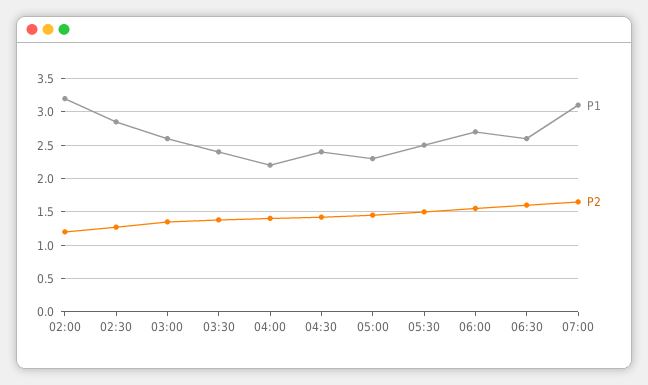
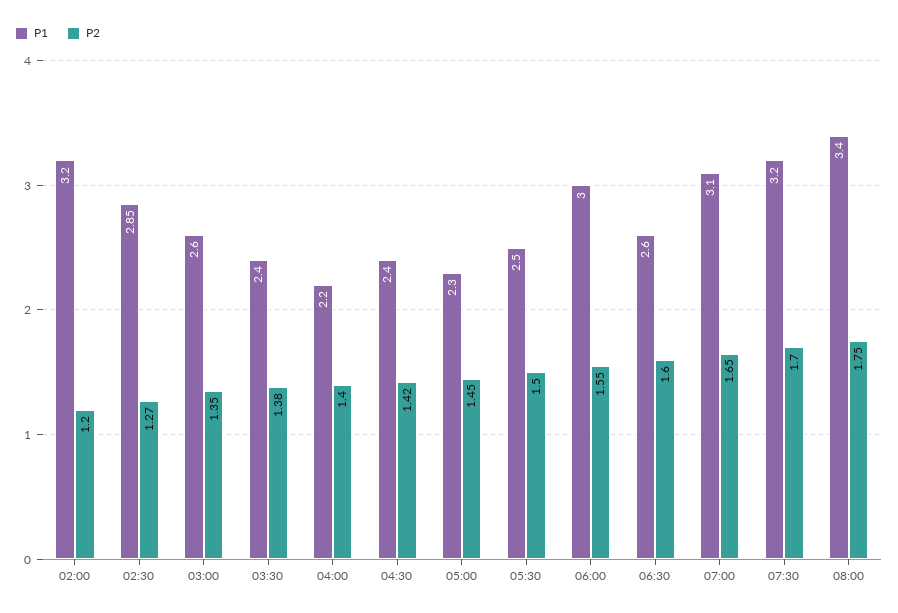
P1, 06:00: 2.7 -> 3
P1, 07:30: none -> 3.2
P2, 07:30: none -> 1.7
P1, 08:00: none -> 3.4
P2, 08:00: none -> 1.75

